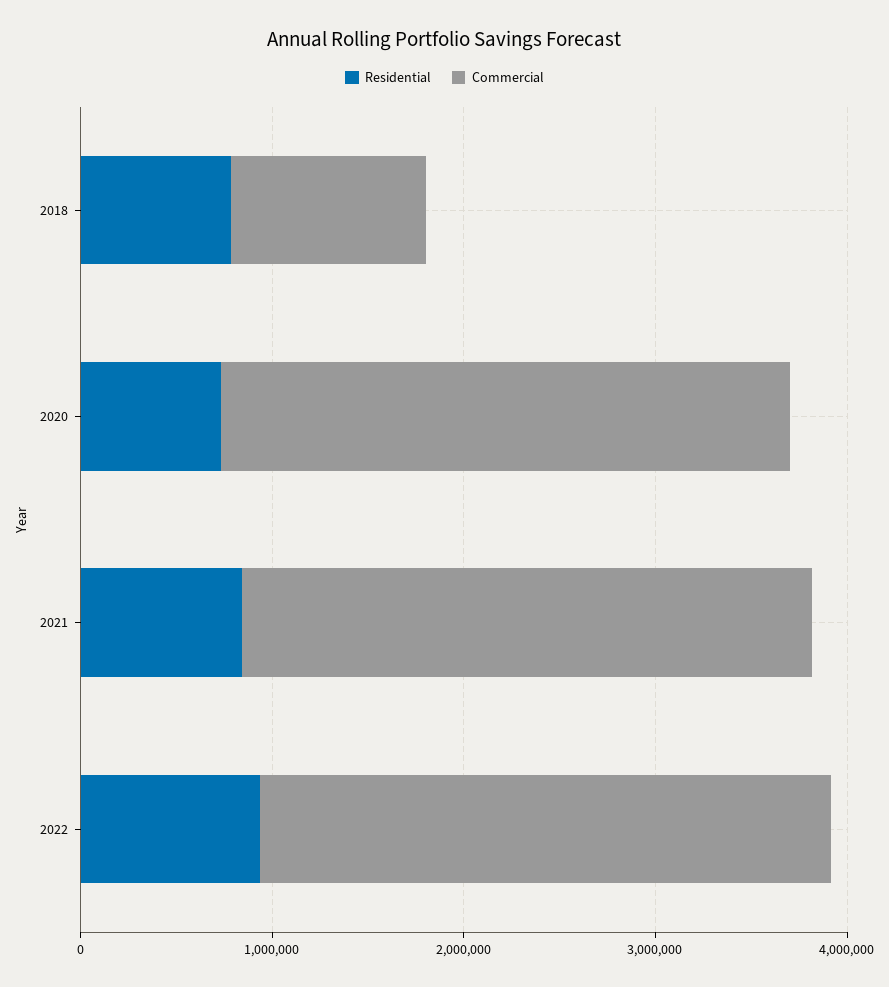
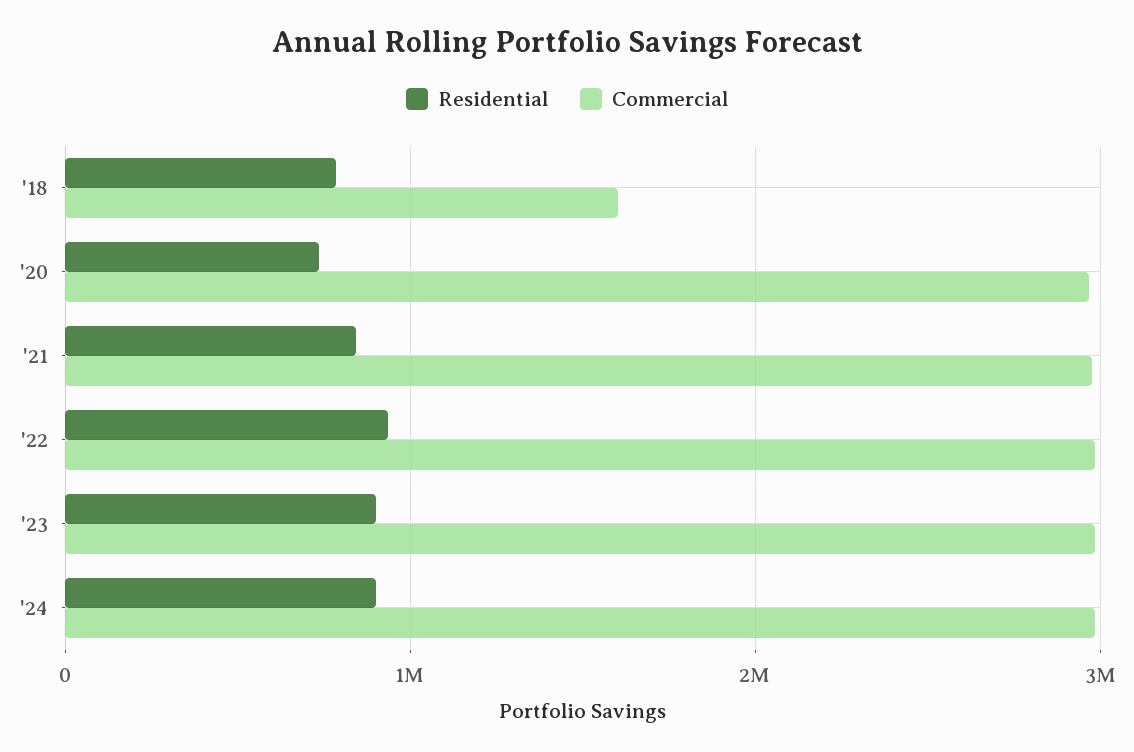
Commercial, 2018: 1000000 -> 1600000
Residential, '23: none -> 900000
Commercial, '23: none -> 3000000
Residential, '24: none -> 900000
Commercial, '24: none -> 3000000

